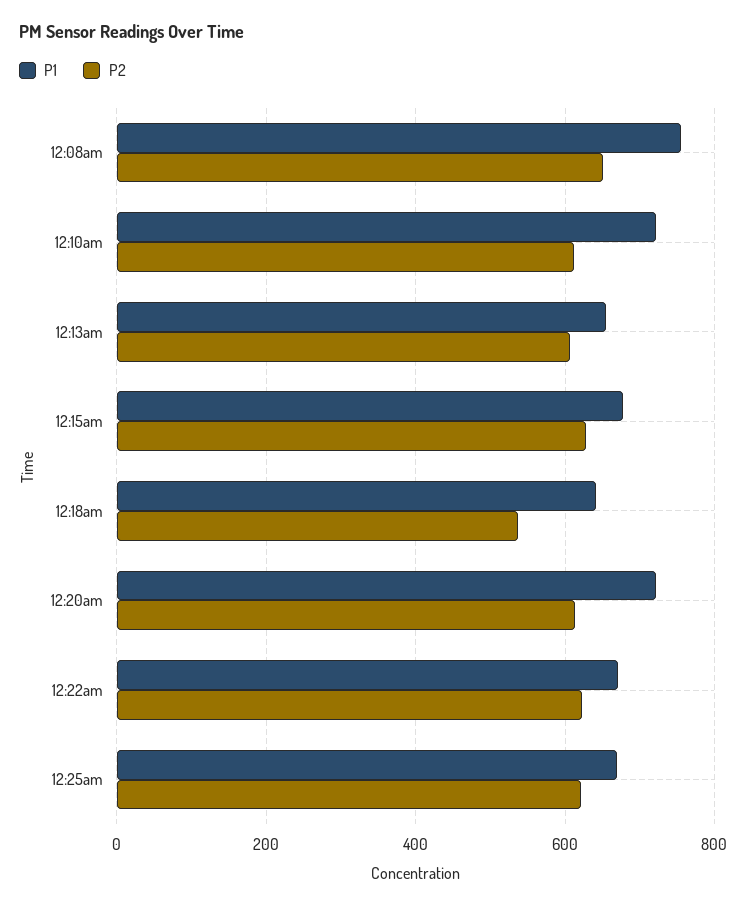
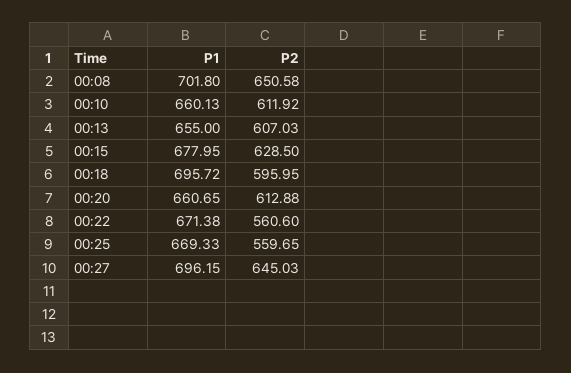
P1, 12:08am: 760 -> 701.8
P1, 12:10am: 720 -> 660.13
P1, 12:18am: 640 -> 695.72
P2, 12:18am: 540 -> 595.95
P1, 12:20am: 720 -> 660.65
P2, 12:22am: 620 -> 560.6
P2, 12:25am: 620 -> 559.65
P1, 00:27: none -> 696.15
P2, 00:27: none -> 645.03

